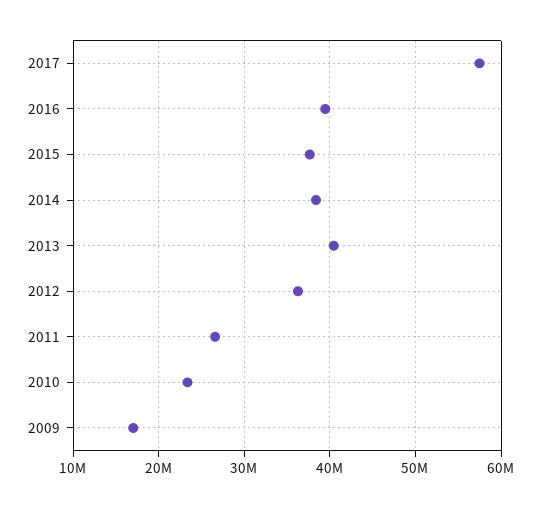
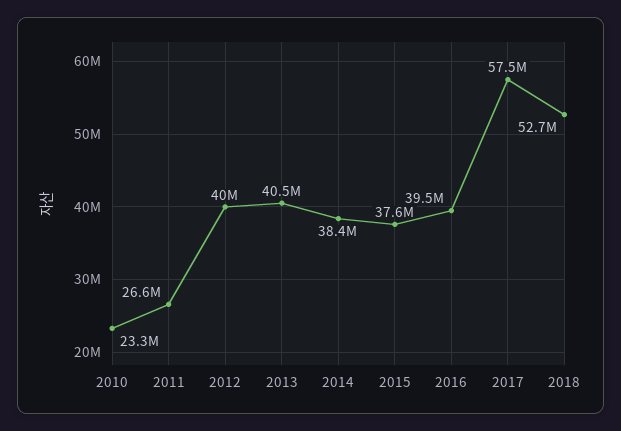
2012: 36000000 -> 40000000
2009: 17000000 -> none
2018: none -> 52700000

